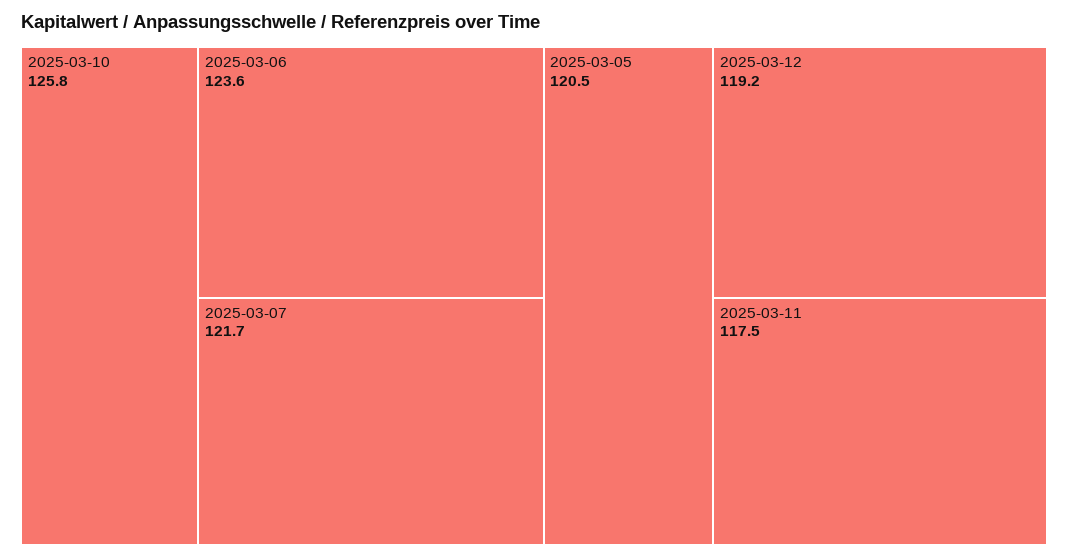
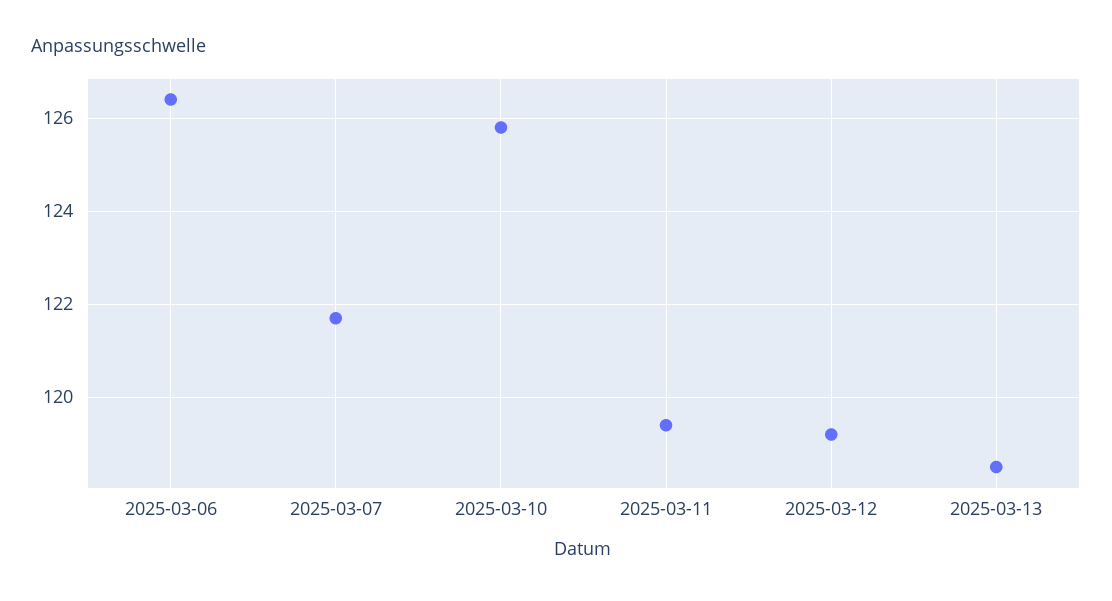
2025-03-06: 123.6 -> 126.5
2025-03-05: 120.5 -> none
2025-03-11: 117.5 -> 119.5
2025-03-13: none -> 118.5

